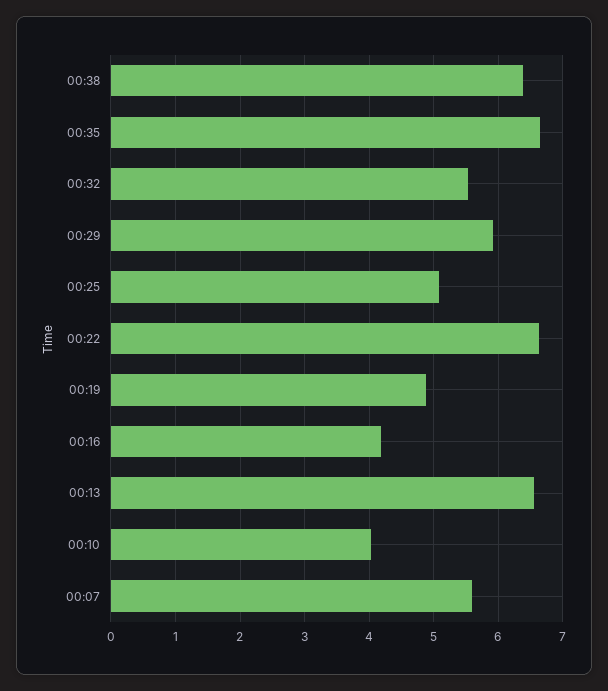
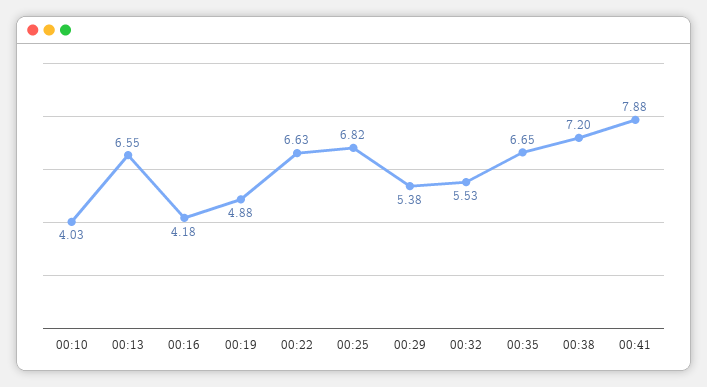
00:38: 6.4 -> 7.2
00:29: 5.9 -> 5.38
00:25: 5.1 -> 6.82
00:07: 5.6 -> none
00:41: none -> 7.88

